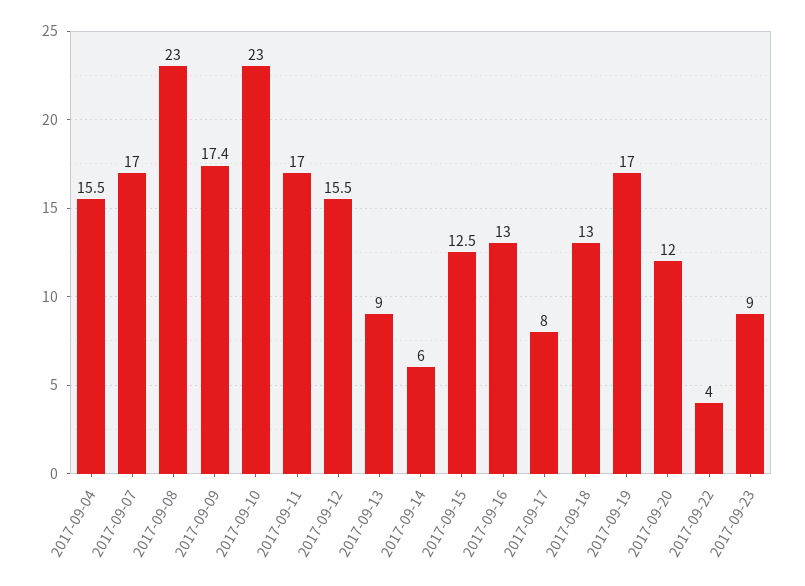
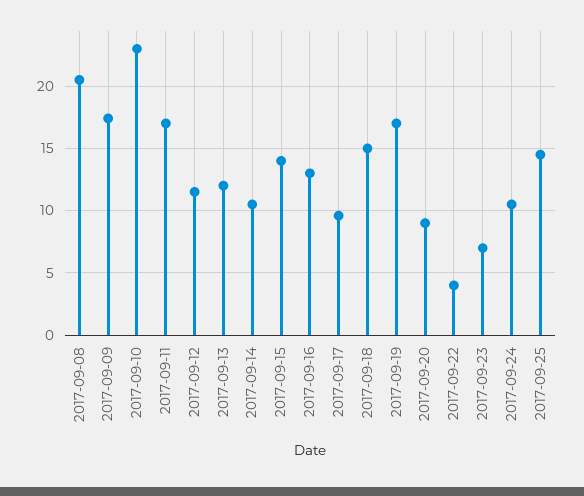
2017-09-04: 15.5 -> none
2017-09-07: 17 -> none
2017-09-08: 23 -> 20.5
2017-09-12: 15.5 -> 11.5
2017-09-13: 9 -> 12
2017-09-14: 6 -> 10.5
2017-09-15: 12.5 -> 14
2017-09-17: 8 -> 9.5
2017-09-18: 13 -> 15
2017-09-20: 12 -> 9
2017-09-23: 9 -> 7
2017-09-24: none -> 10.5
2017-09-25: none -> 14.5

